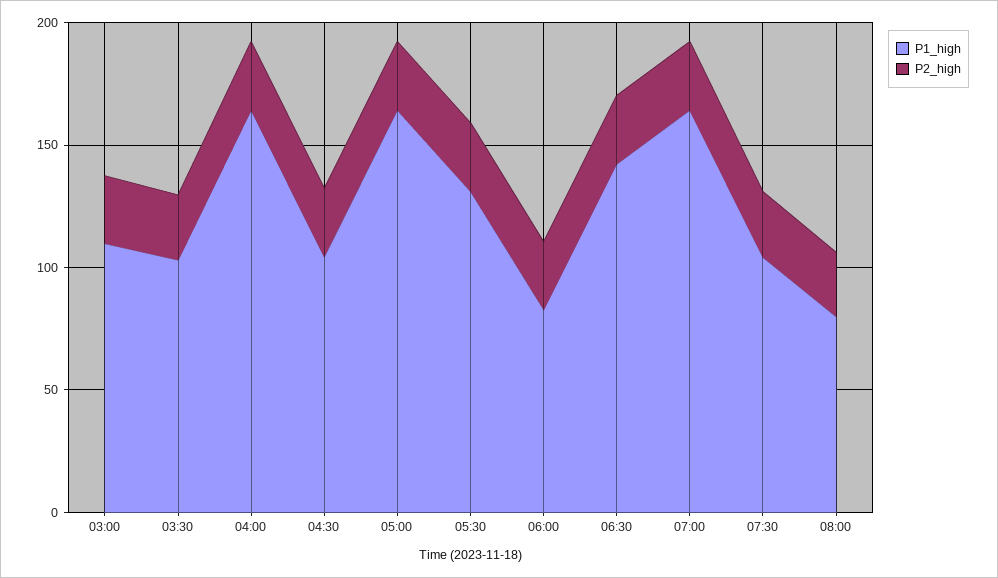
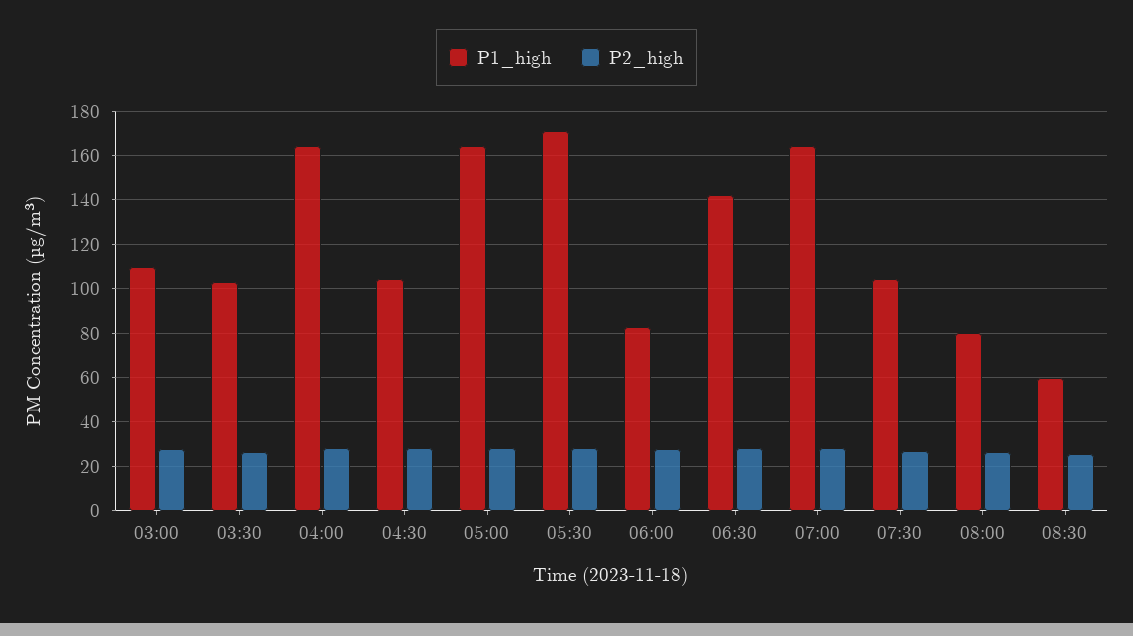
P1_high, 05:30: 130 -> 170
P1_high, 08:30: none -> 60
P2_high, 08:30: none -> 25

